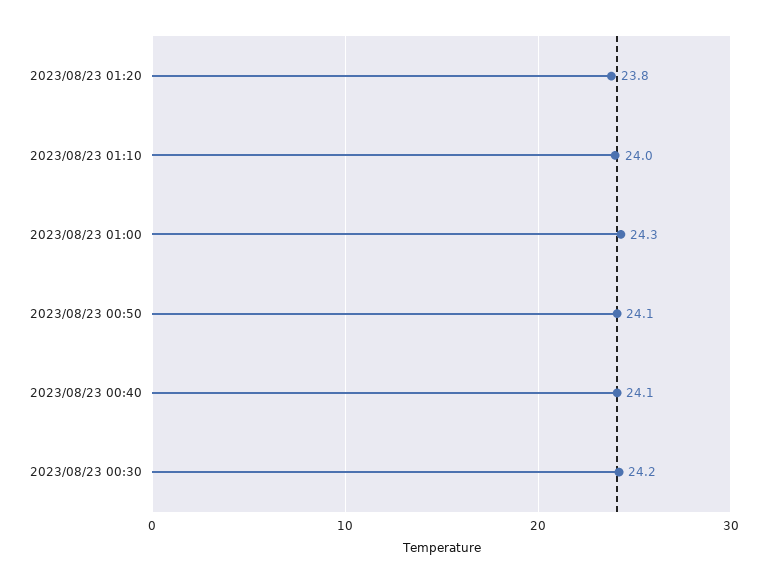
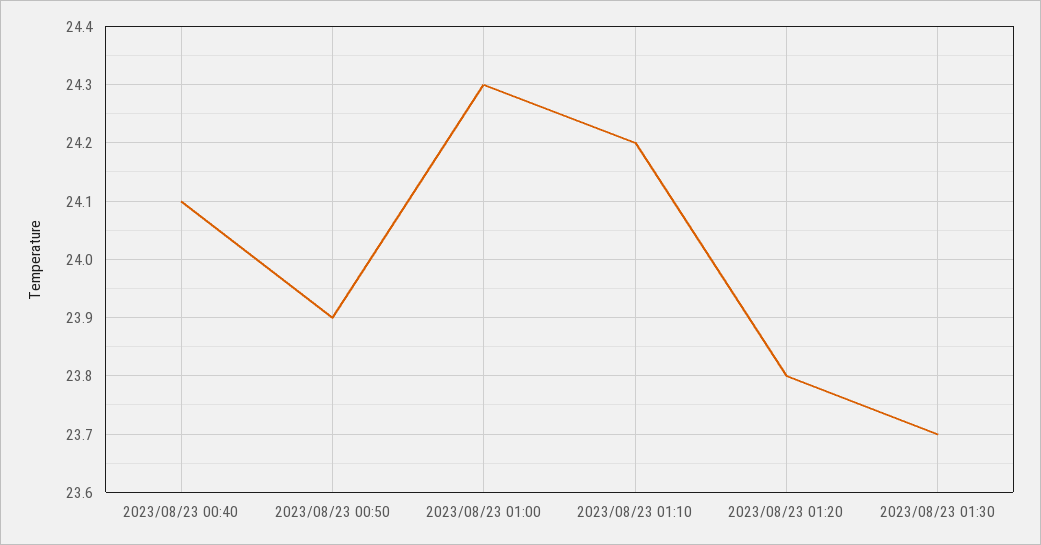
2023/08/23 01:10: 24 -> 24.2
2023/08/23 00:50: 24.1 -> 23.9
2023/08/23 00:30: 24.2 -> none
2023/08/23 01:30: none -> 23.7

